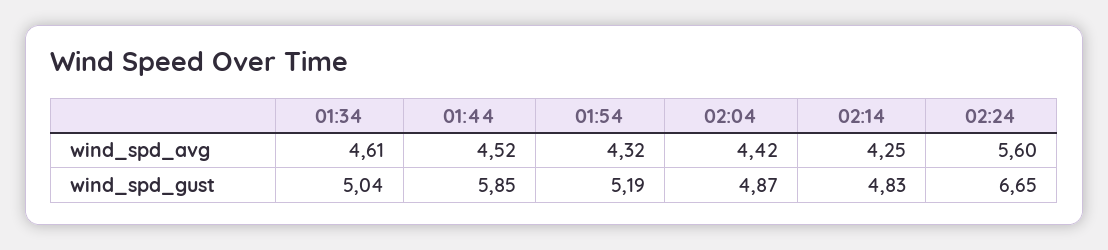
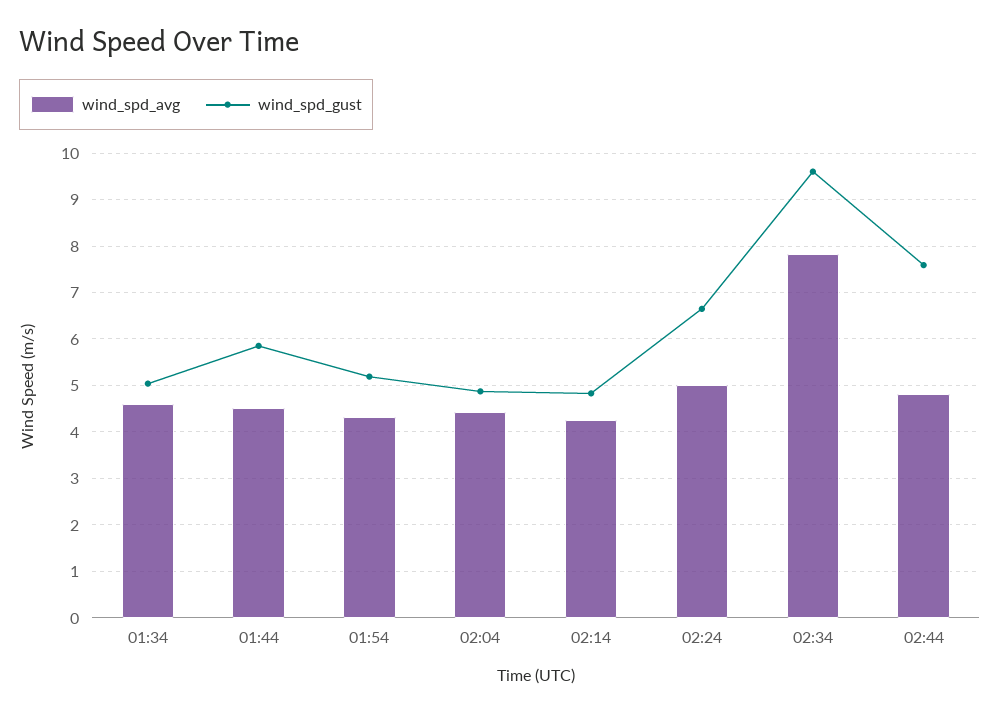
wind_spd_avg, 02:24: 5.6 -> 5
wind_spd_avg, 02:34: none -> 7.8
wind_spd_gust, 02:34: none -> 9.6
wind_spd_avg, 02:44: none -> 4.8
wind_spd_gust, 02:44: none -> 7.6

